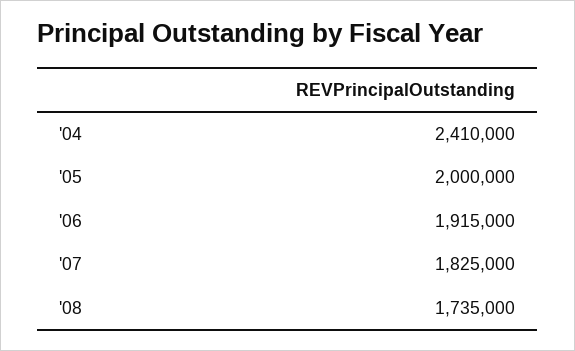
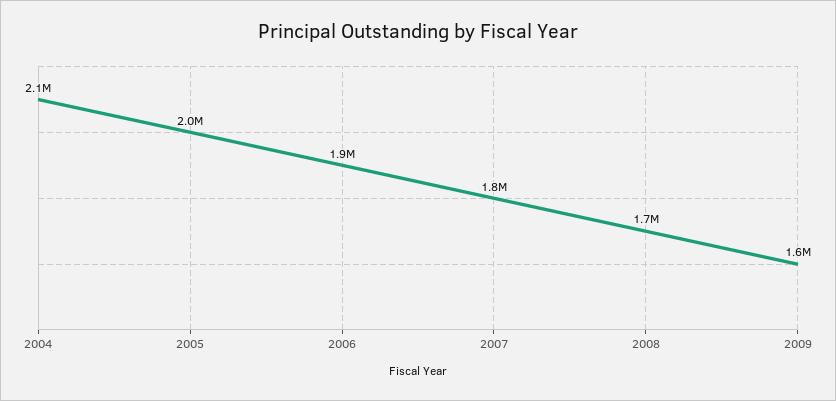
'04: 2410000 -> 2100000
2009: none -> 1600000

